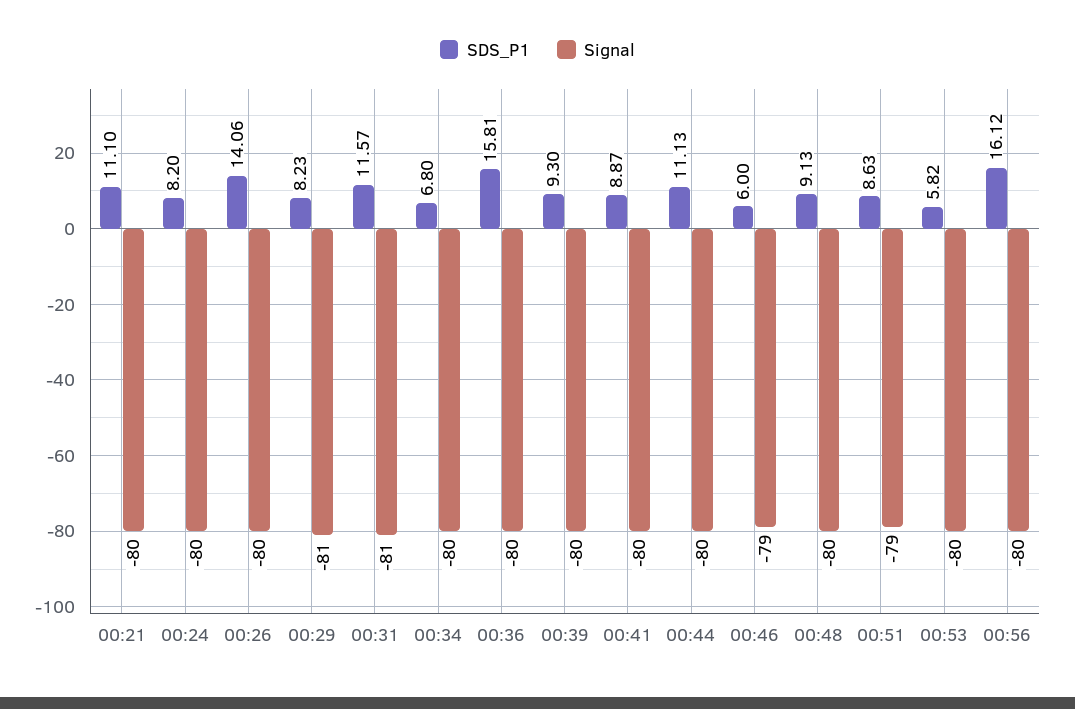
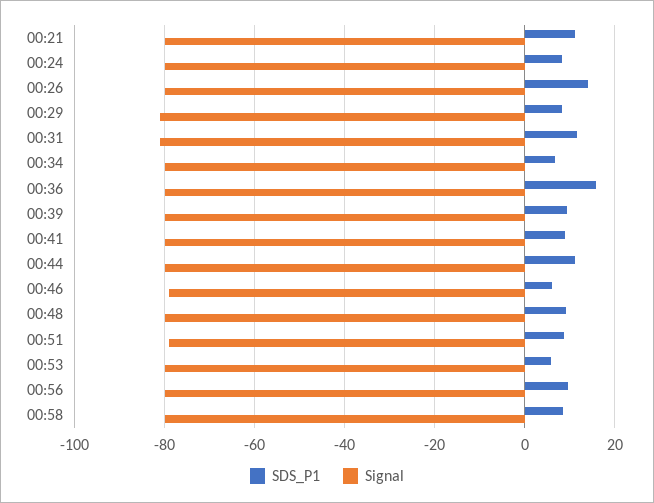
SDS_P1, 00:56: 16.12 -> 10
SDS_P1, 00:58: none -> 8
Signal, 00:58: none -> -80

